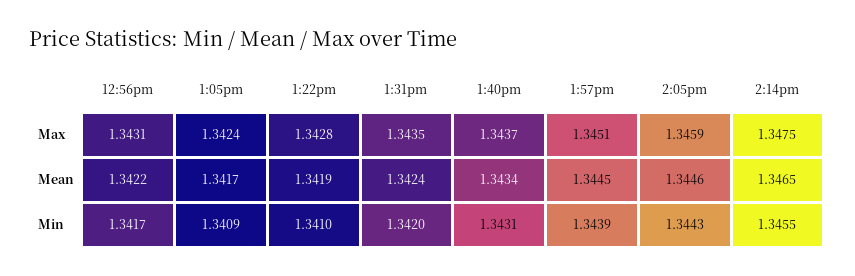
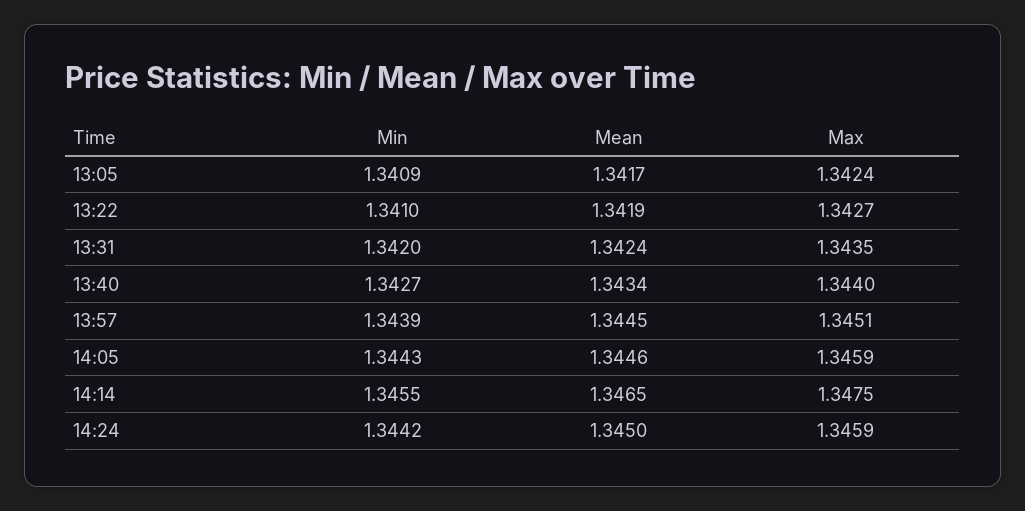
12:56pm, Max: 1.3431 -> none
1:22pm, Max: 1.3428 -> 1.3427
1:40pm, Max: 1.3437 -> 1.344
12:56pm, Mean: 1.3422 -> none
12:56pm, Min: 1.3417 -> none
1:40pm, Min: 1.3431 -> 1.3427
14:24, Min: none -> 1.3442
14:24, Mean: none -> 1.345
14:24, Max: none -> 1.3459

